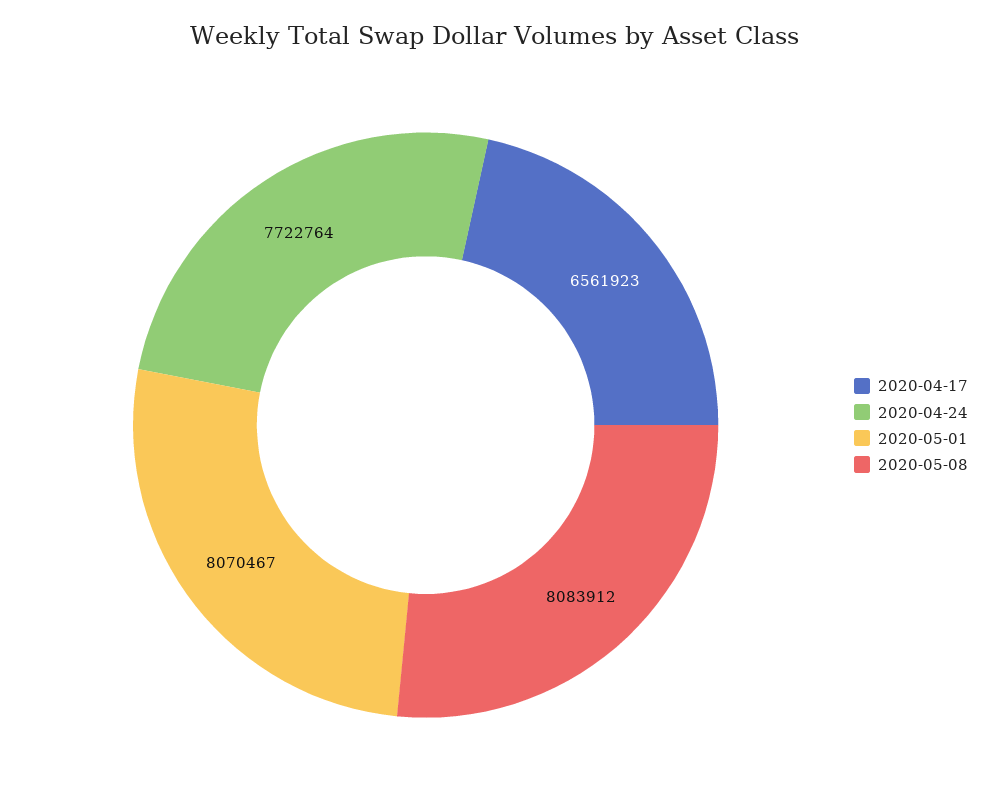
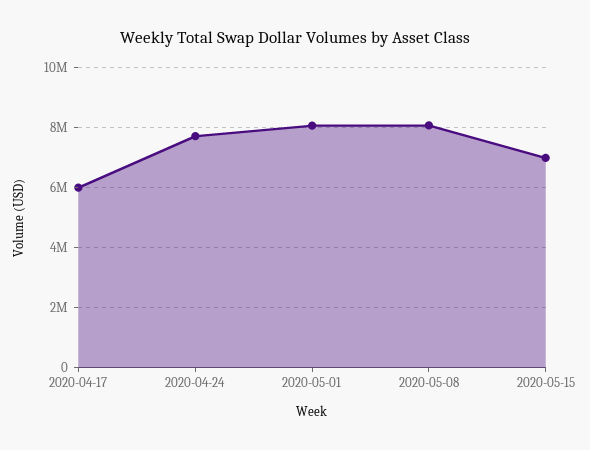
2020-04-17: 6561923 -> 6000000
2020-05-15: none -> 7000000

